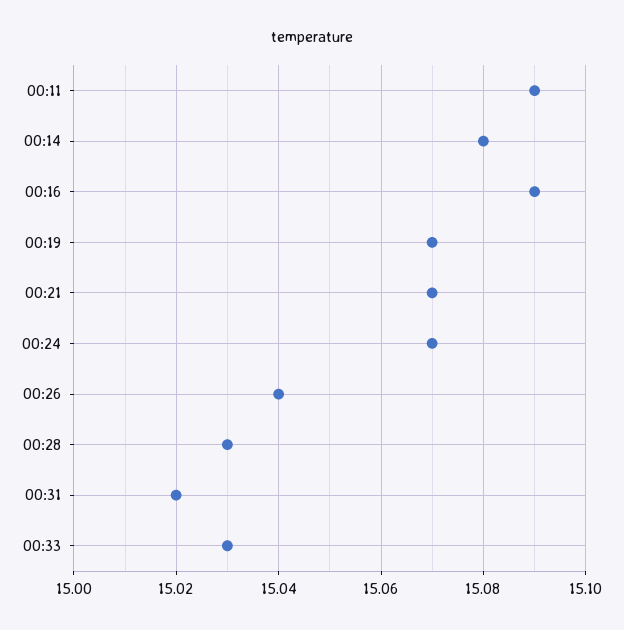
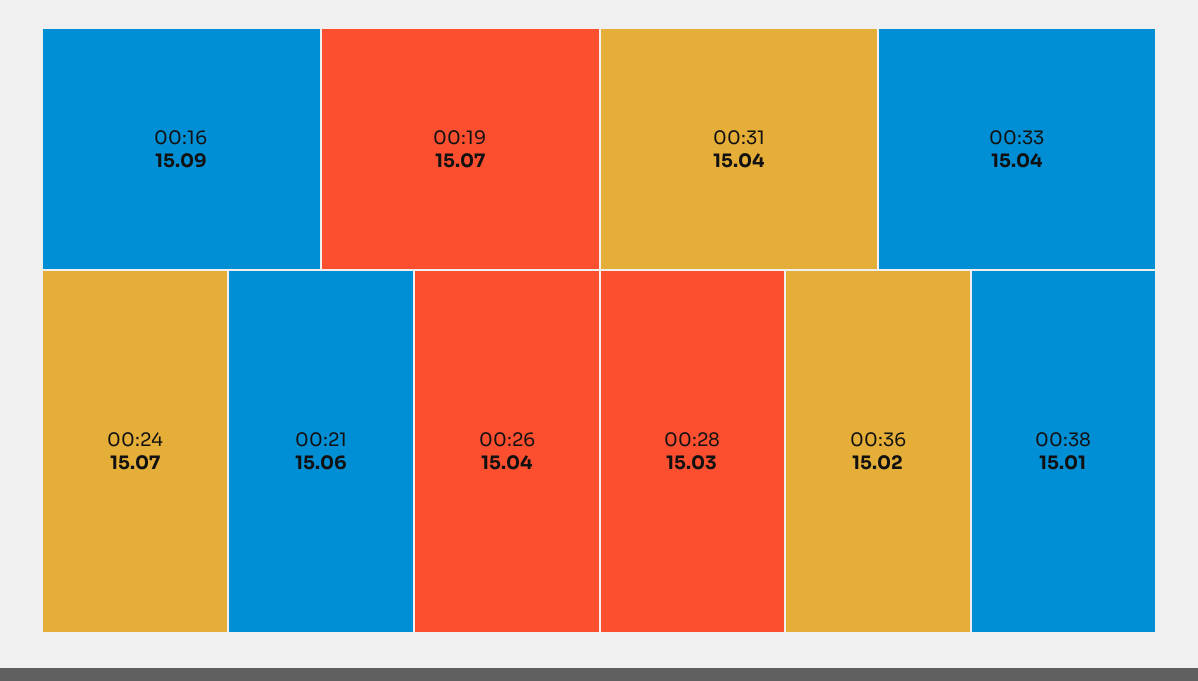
00:11: 15.09 -> none
00:14: 15.08 -> none
00:21: 15.07 -> 15.06
00:31: 15.02 -> 15.04
00:33: 15.03 -> 15.04
00:36: none -> 15.02
00:38: none -> 15.01

